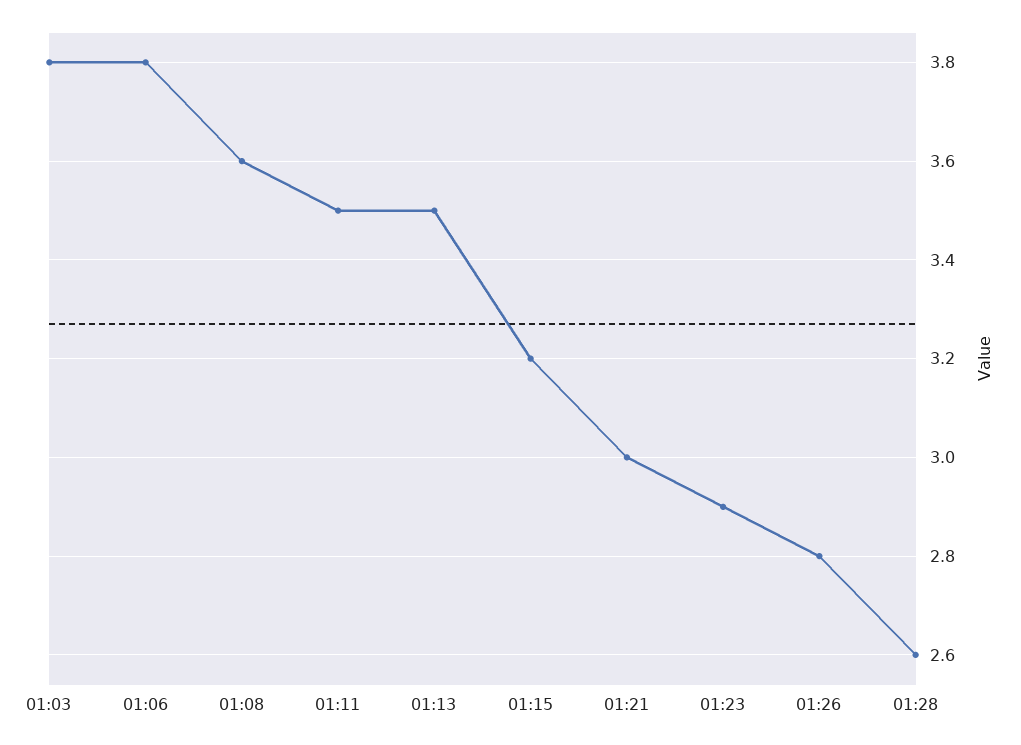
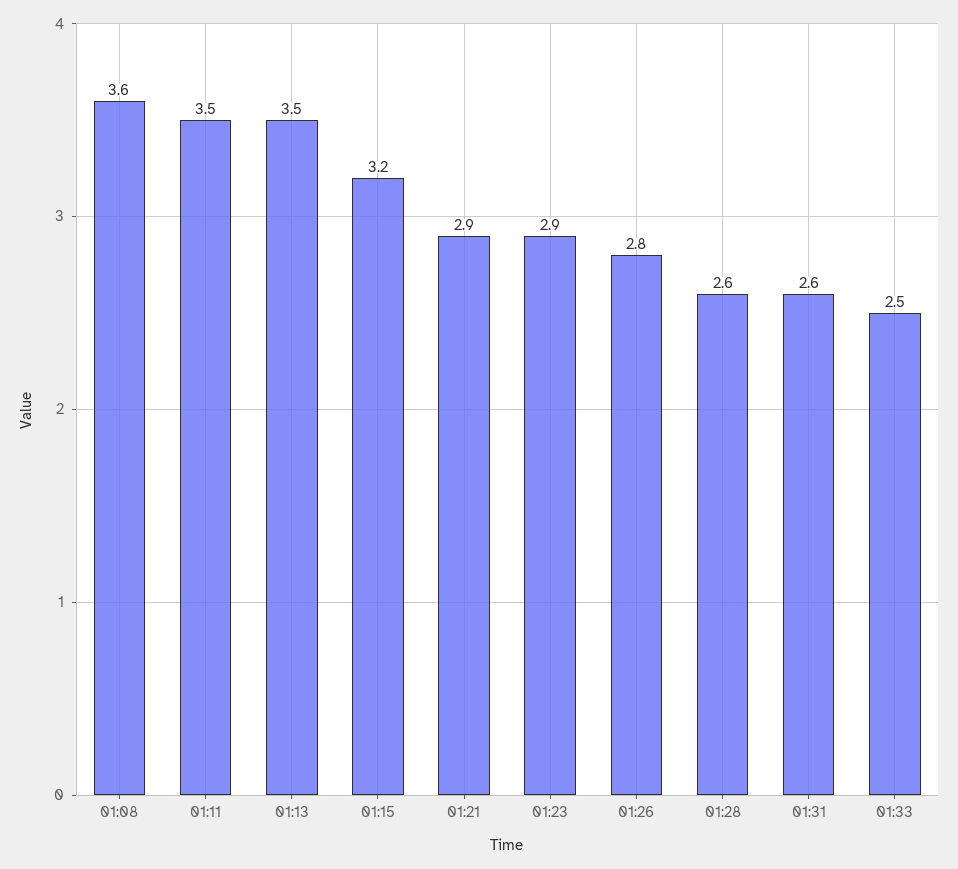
01:03: 3.8 -> none
01:06: 3.8 -> none
01:21: 3 -> 2.9
01:31: none -> 2.6
01:33: none -> 2.5

